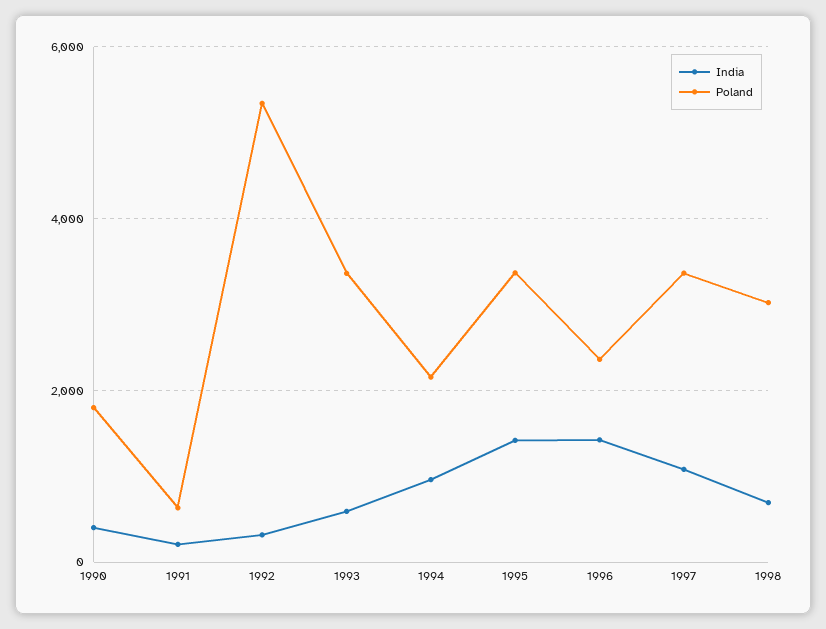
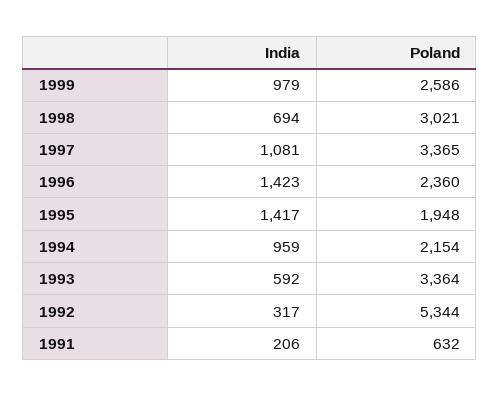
India, 1990: 400 -> none
Poland, 1990: 1800 -> none
Poland, 1995: 3400 -> 1948
India, 1999: none -> 979
Poland, 1999: none -> 2586

